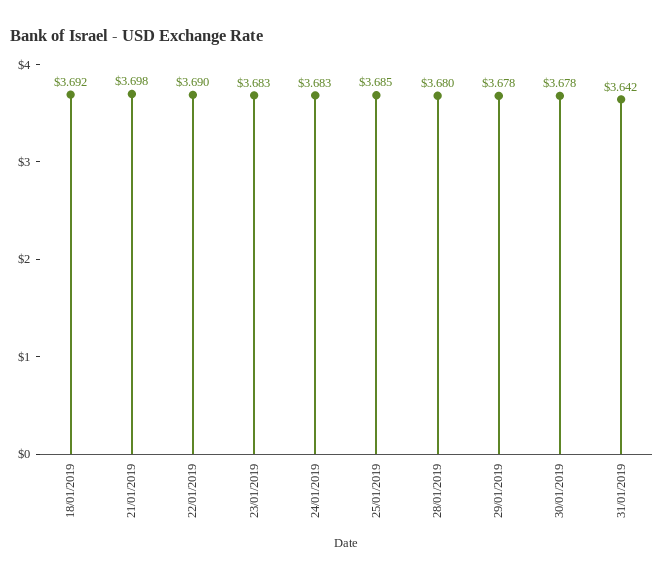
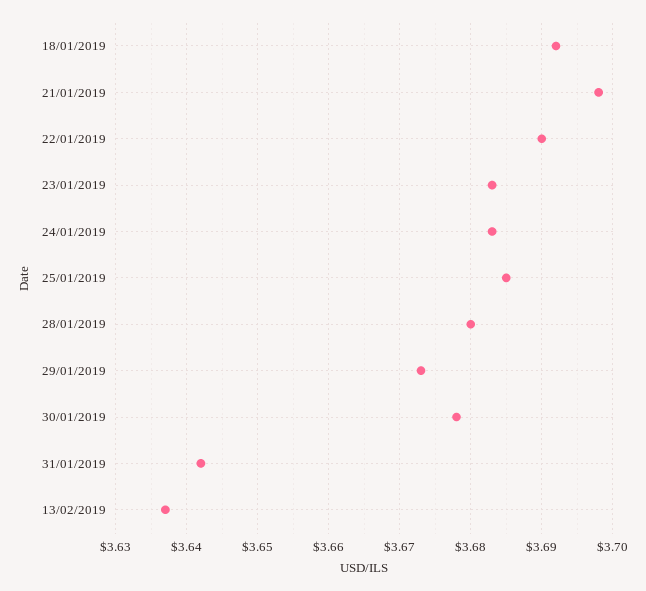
29/01/2019: 3.678 -> 3.673
13/02/2019: none -> 3.637

